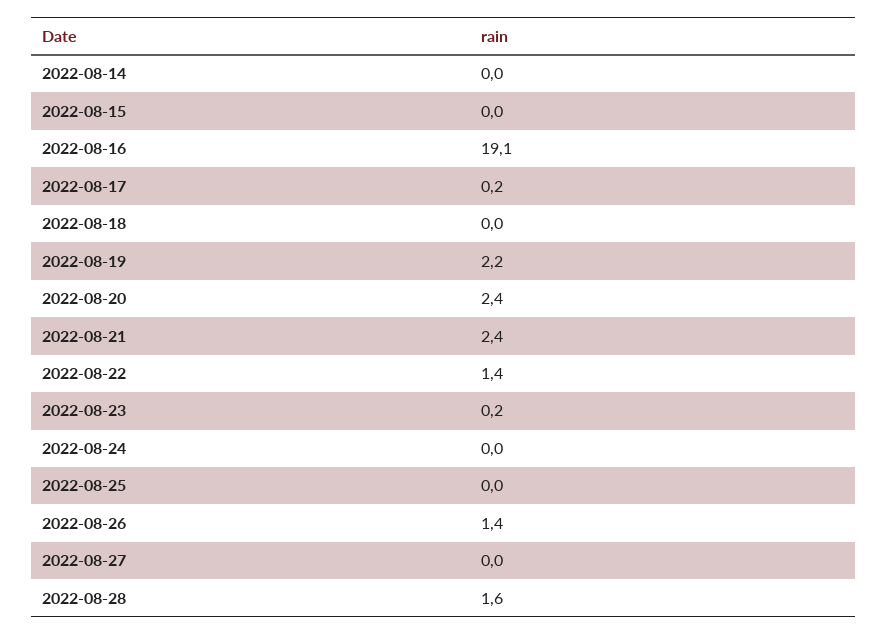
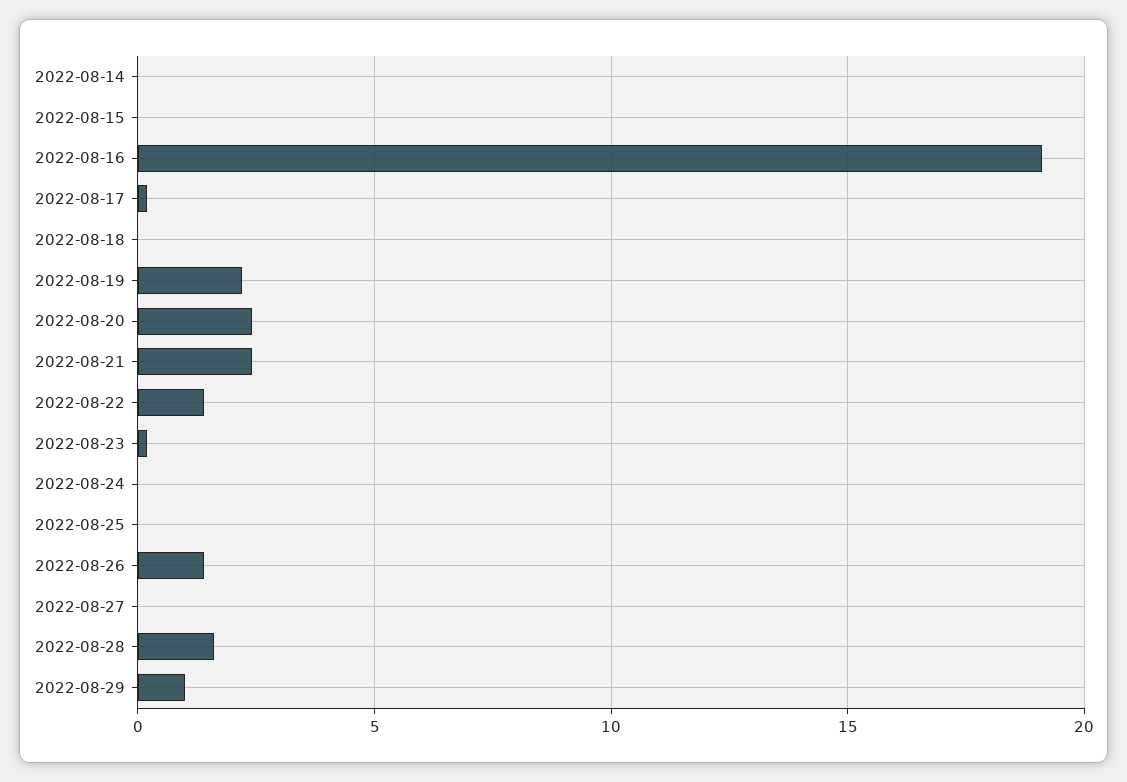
2022-08-29: none -> 1

